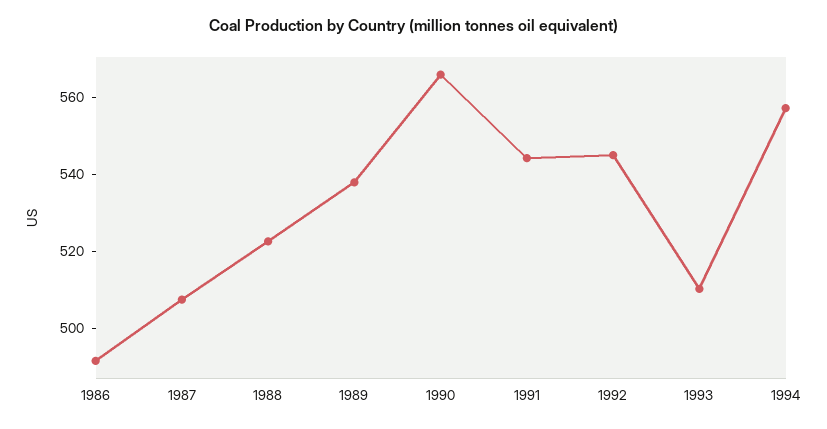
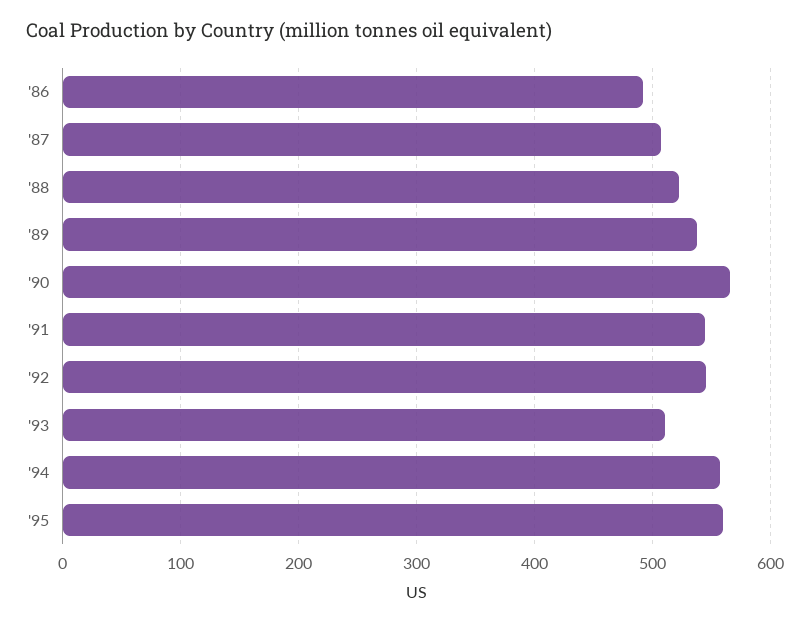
'95: none -> 560

